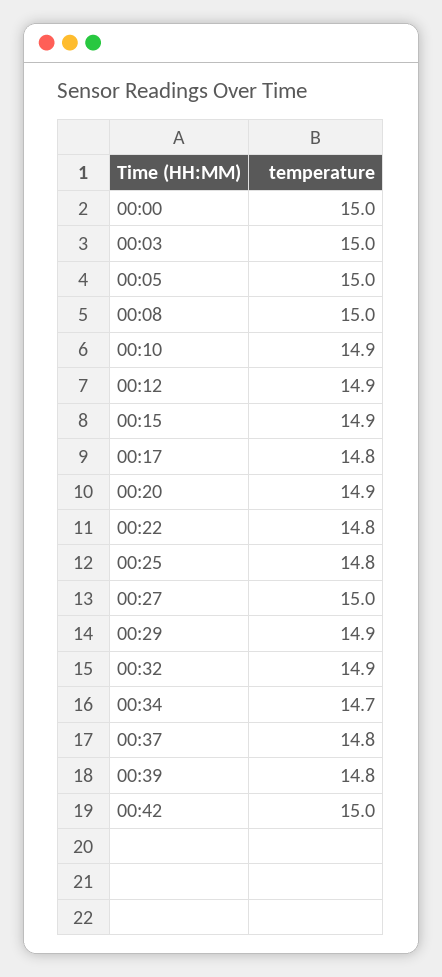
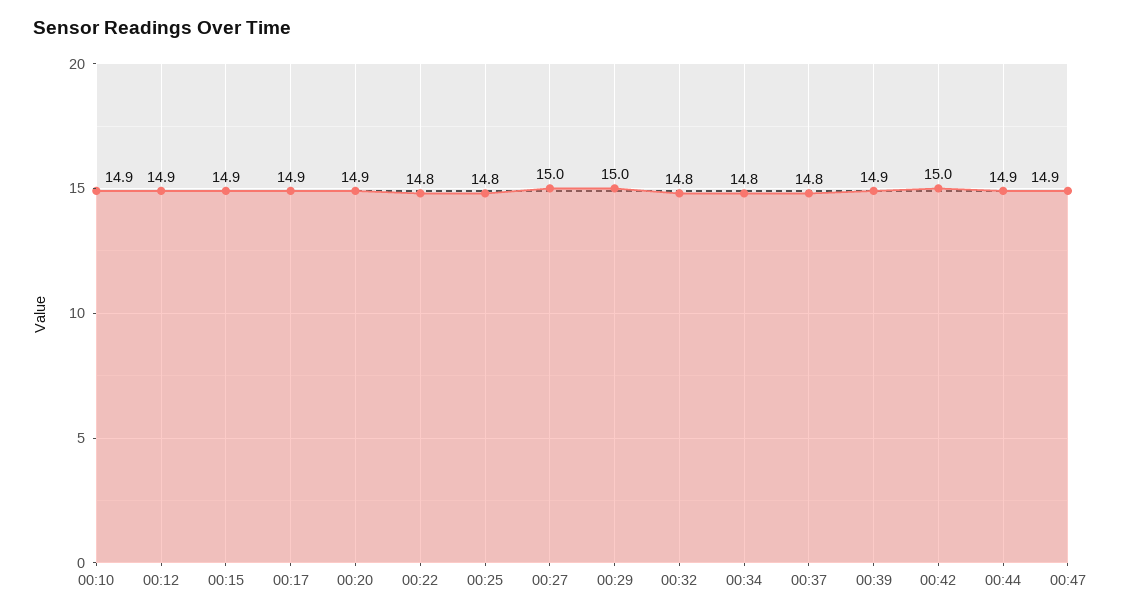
00:00: 15 -> none
00:03: 15 -> none
00:05: 15 -> none
00:08: 15 -> none
00:17: 14.8 -> 14.9
00:29: 14.9 -> 15
00:32: 14.9 -> 14.8
00:34: 14.7 -> 14.8
00:39: 14.8 -> 14.9
00:44: none -> 14.9
00:47: none -> 14.9

